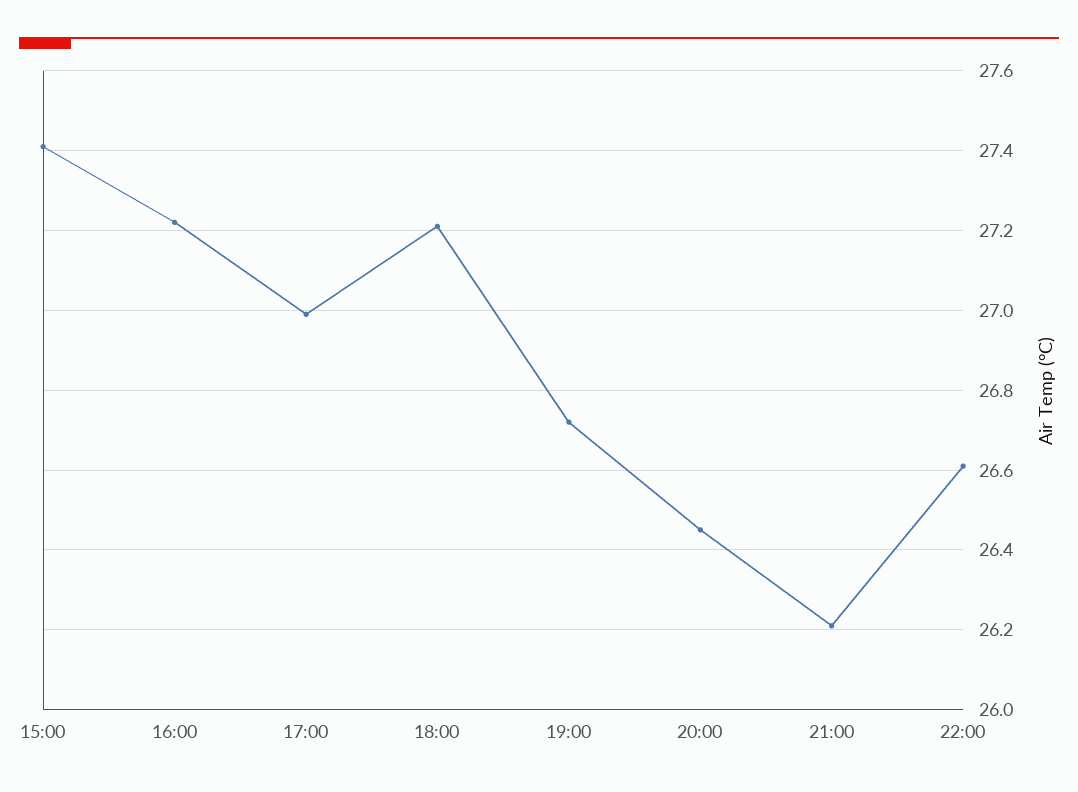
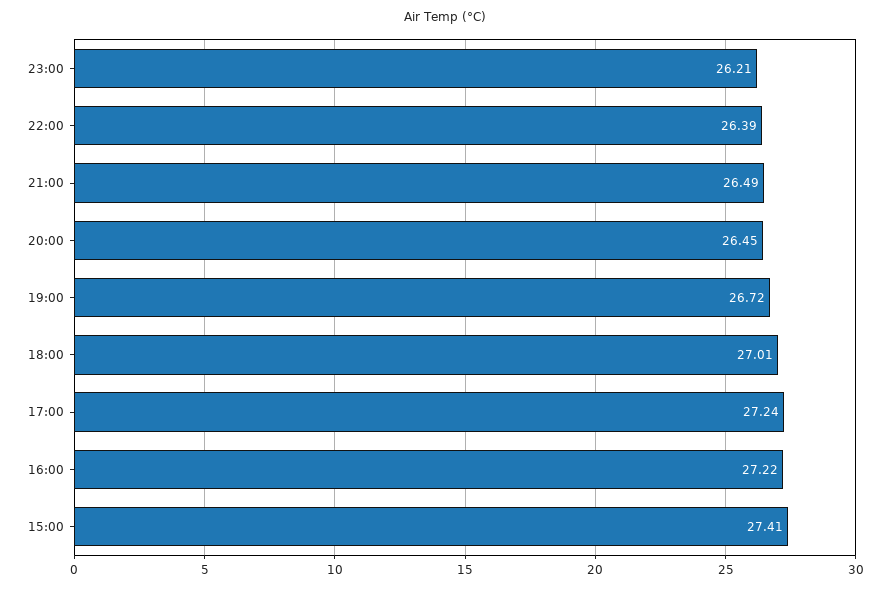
17:00: 27 -> 27.24
18:00: 27.2 -> 27.01
21:00: 26.2 -> 26.49
22:00: 26.6 -> 26.39
23:00: none -> 26.21

